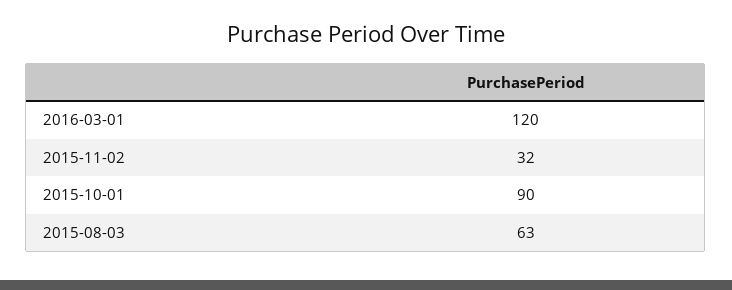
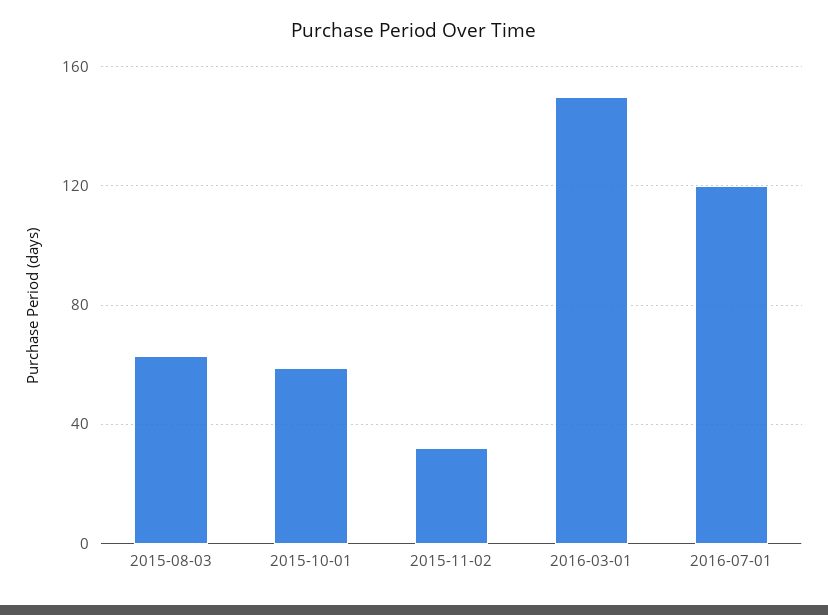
2016-03-01: 120 -> 150
2015-10-01: 90 -> 60
2016-07-01: none -> 120

